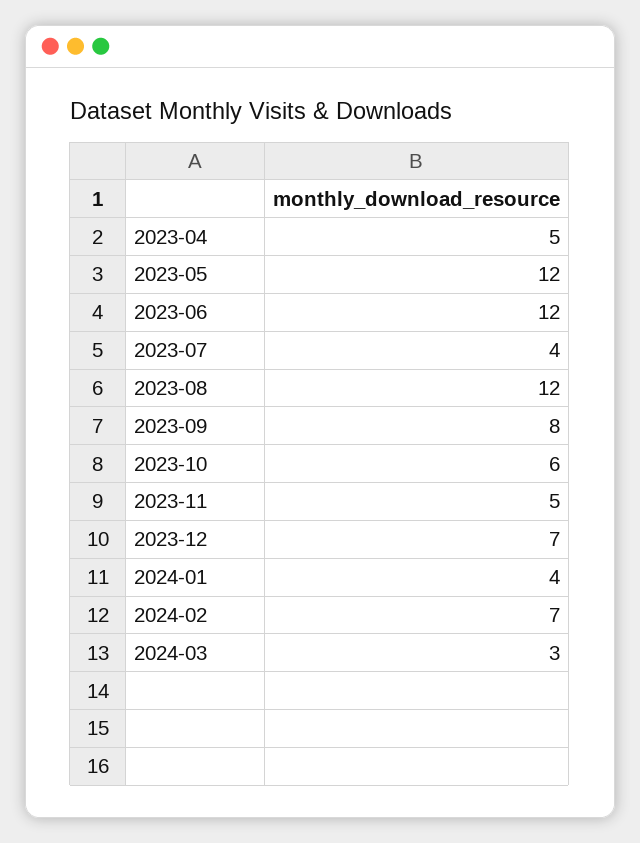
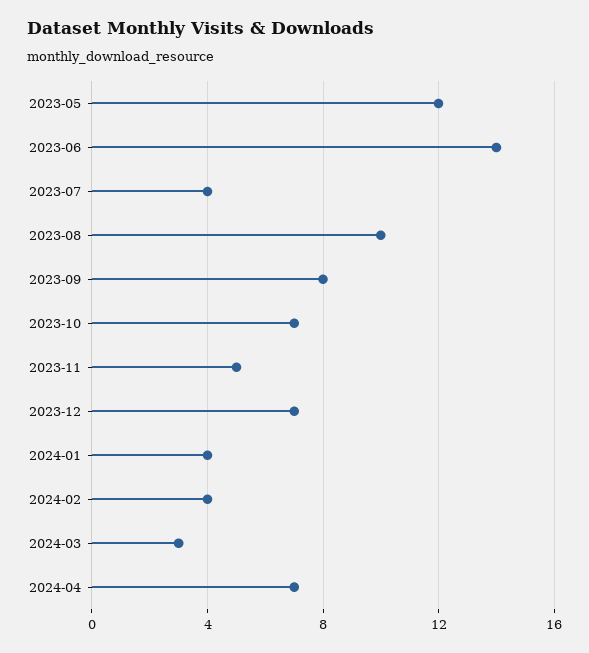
2023-04: 5 -> none
2023-06: 12 -> 14
2023-08: 12 -> 10
2023-10: 6 -> 7
2024-02: 7 -> 4
2024-04: none -> 7

